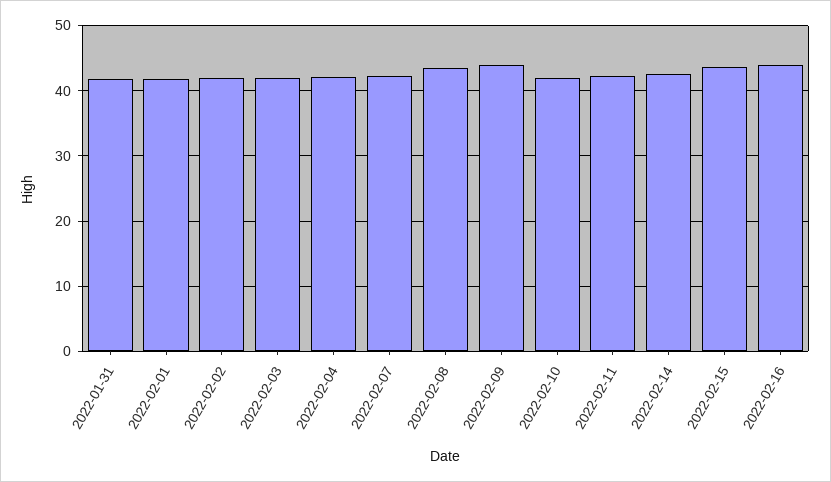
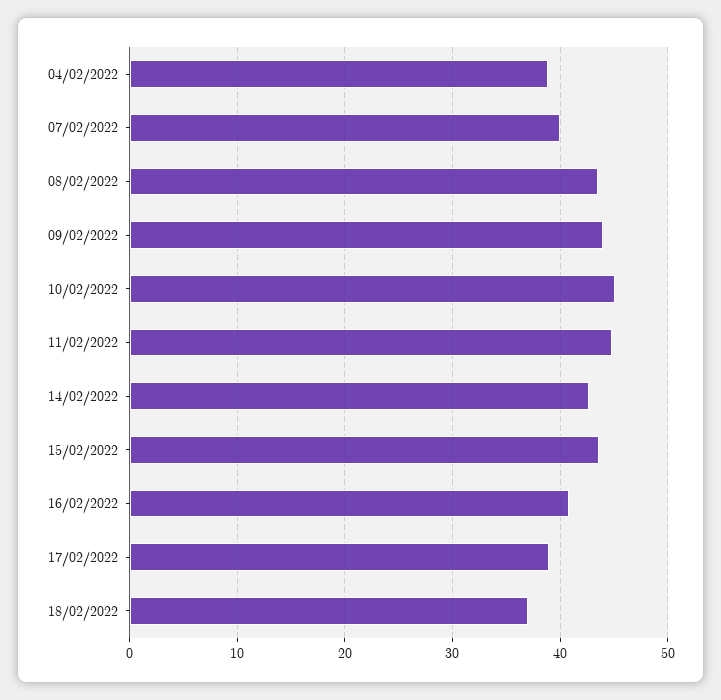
2022-01-31: 42 -> none
2022-02-01: 42 -> none
2022-02-02: 42 -> none
2022-02-03: 42 -> none
2022-02-04: 42 -> 39
2022-02-07: 42 -> 40
2022-02-10: 42 -> 45
2022-02-11: 42 -> 45
2022-02-16: 44 -> 41
17/02/2022: none -> 39
18/02/2022: none -> 37

